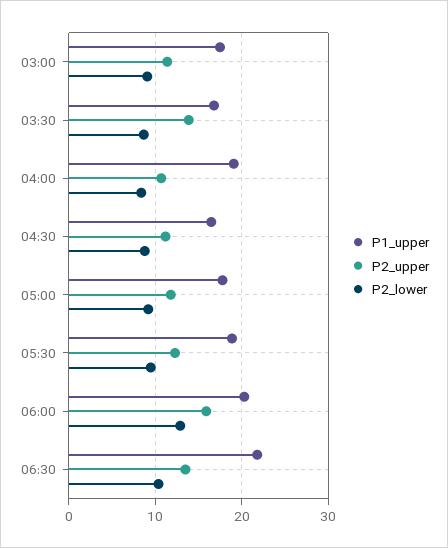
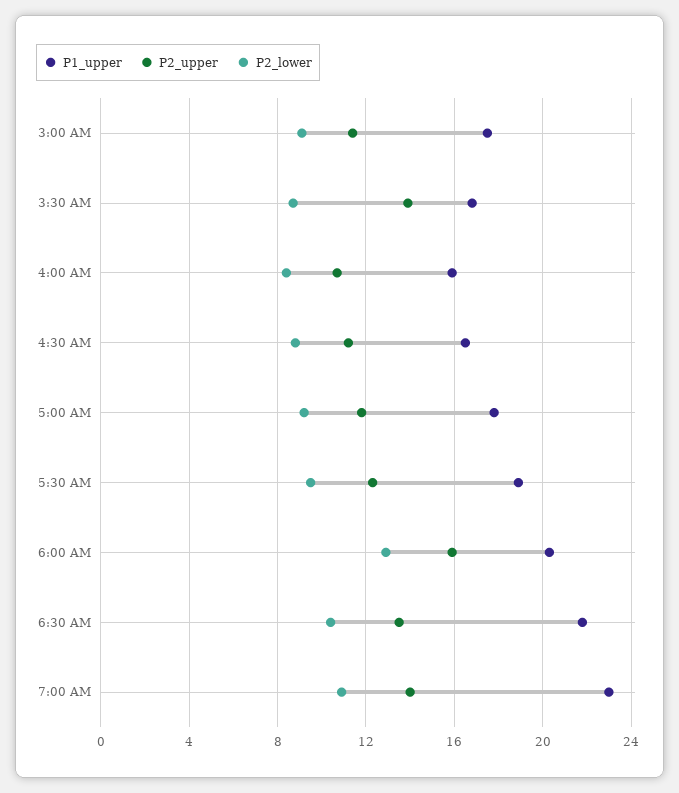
P1_upper, 04:00: 19 -> 16
P1_upper, 7:00 AM: none -> 23
P2_upper, 7:00 AM: none -> 14
P2_lower, 7:00 AM: none -> 11

